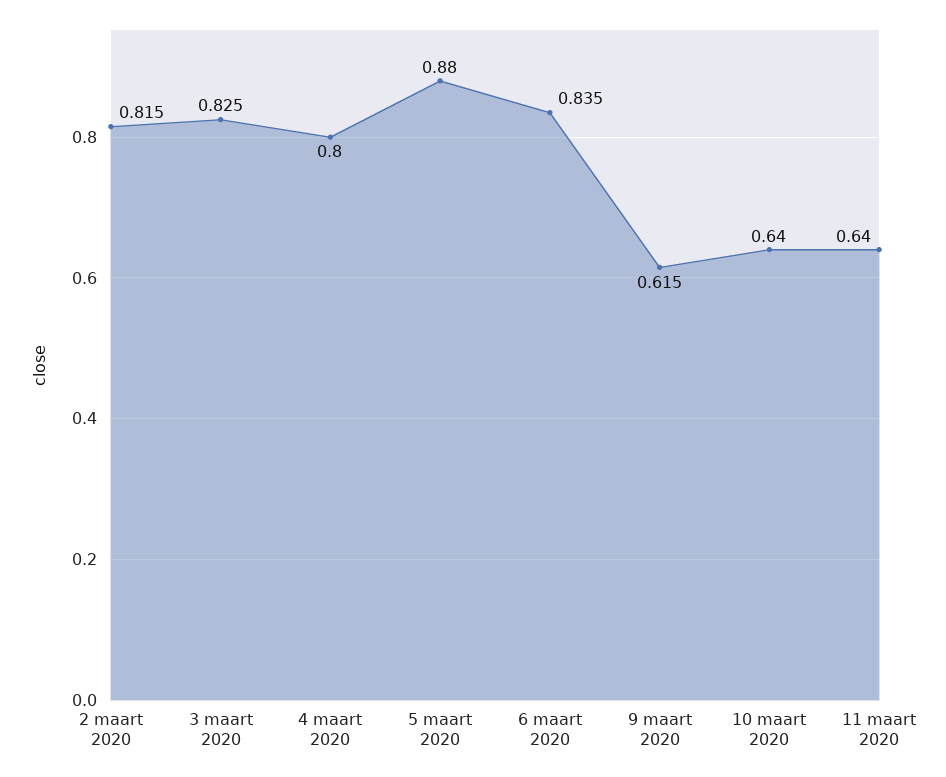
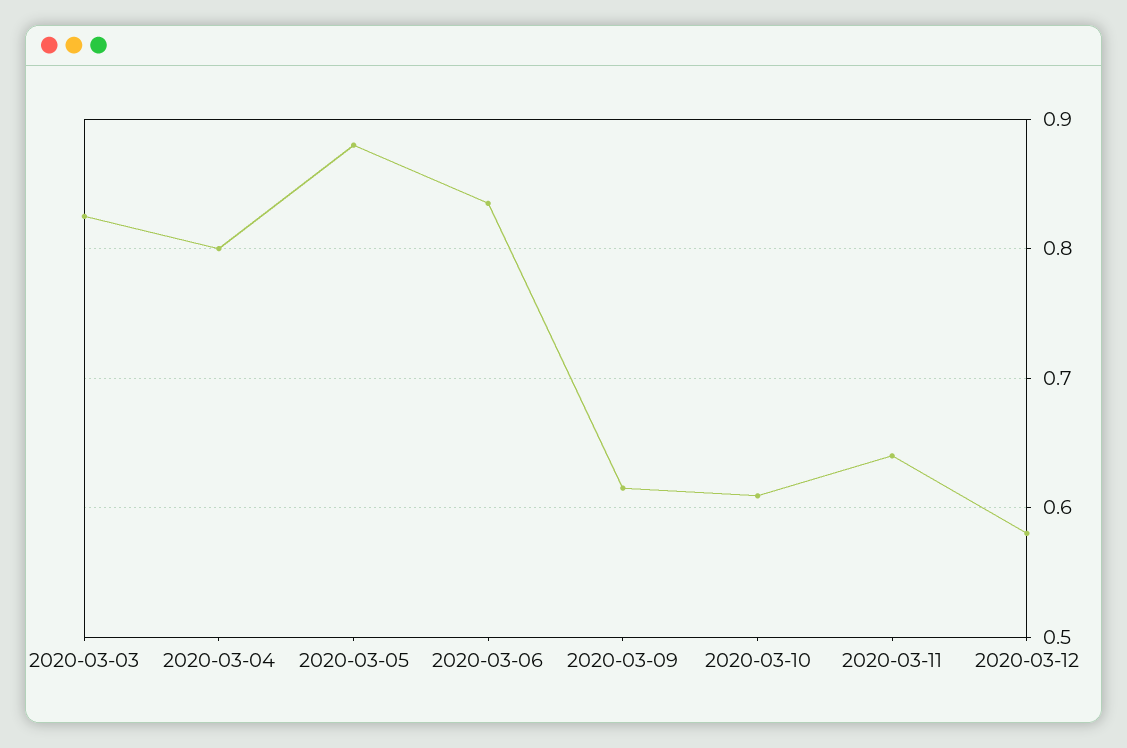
2 maart 2020: 0.815 -> none
10 maart 2020: 0.64 -> 0.61
2020-03-12: none -> 0.58

